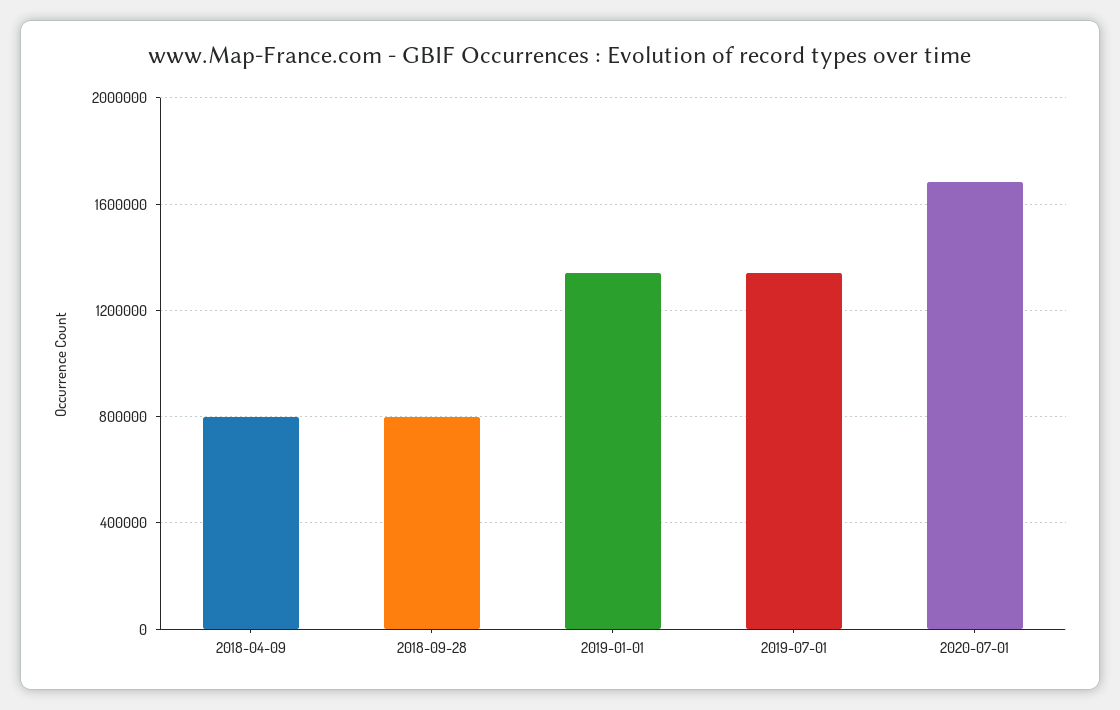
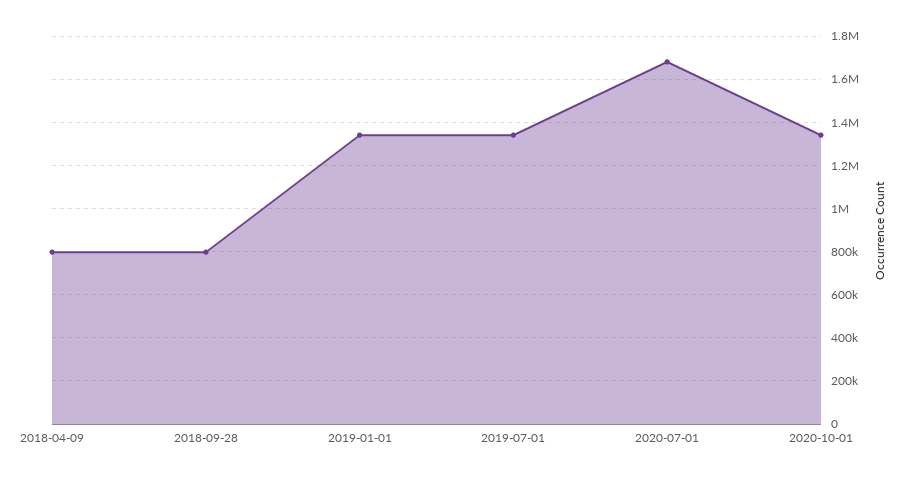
2020-10-01: none -> 1350000

